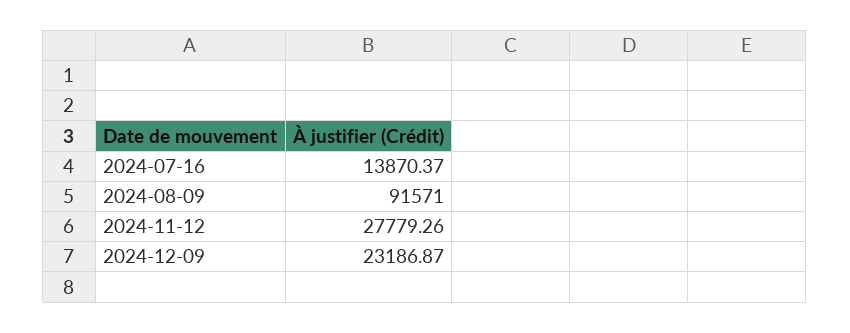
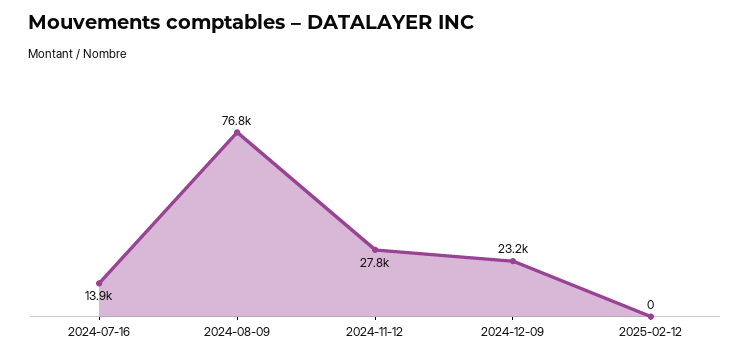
2024-08-09: 91571 -> 76800
2025-02-12: none -> 0

